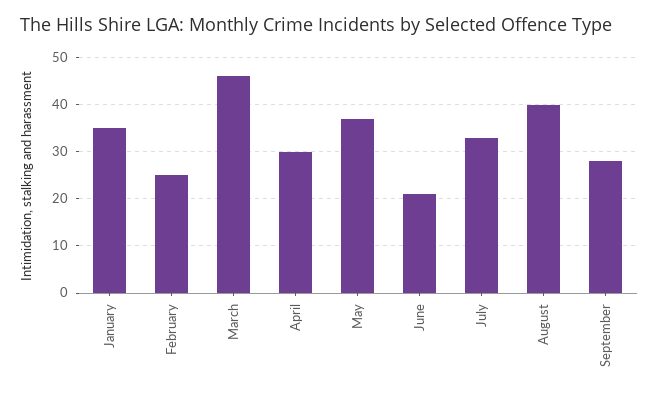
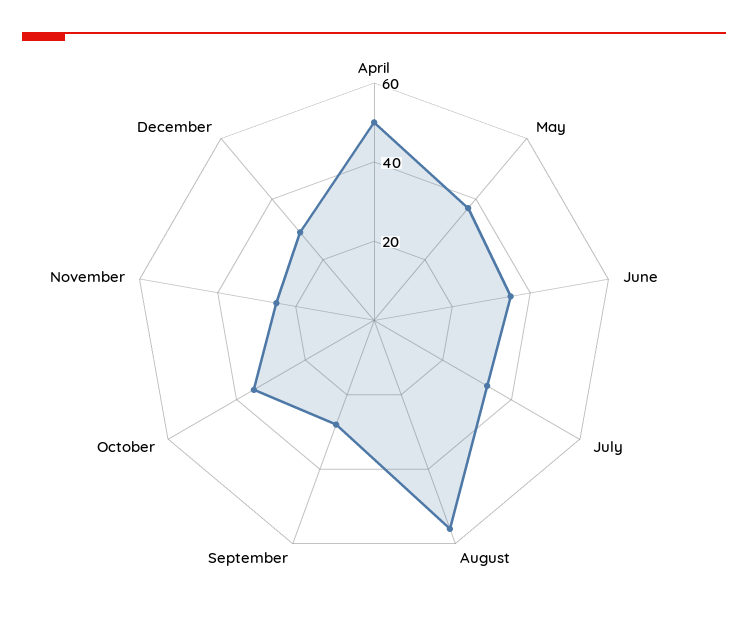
January: 35 -> none
February: 25 -> none
March: 45 -> none
April: 30 -> 50
June: 20 -> 35
August: 40 -> 55
October: none -> 35
November: none -> 25
December: none -> 30

